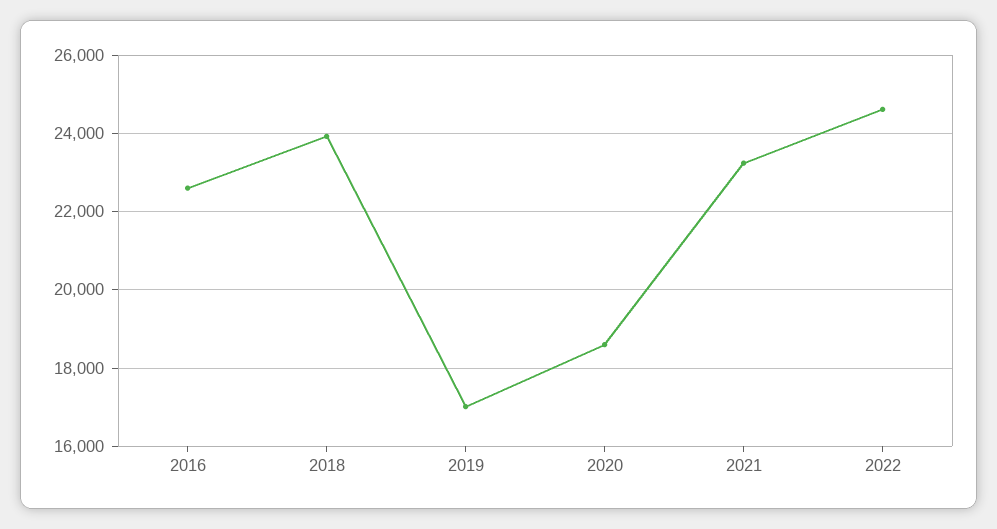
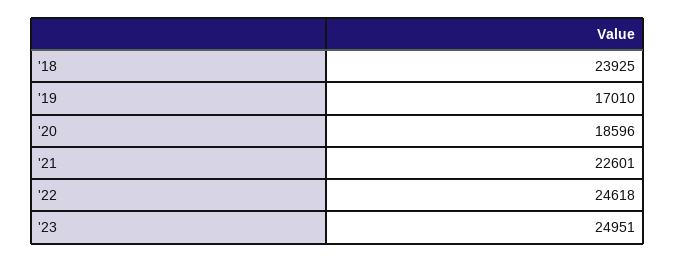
2016: 22600 -> none
2021: 23200 -> 22601
'23: none -> 24951

